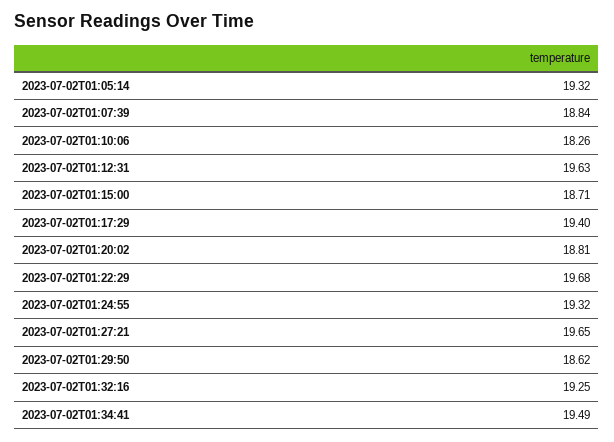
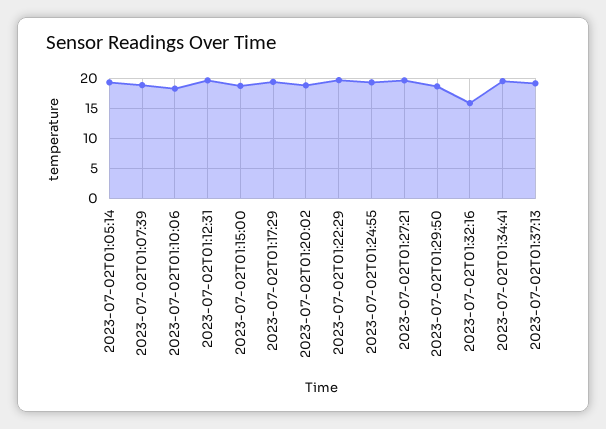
2023-07-02T01:32:16: 19.25 -> 16
2023-07-02T01:37:13: none -> 19

